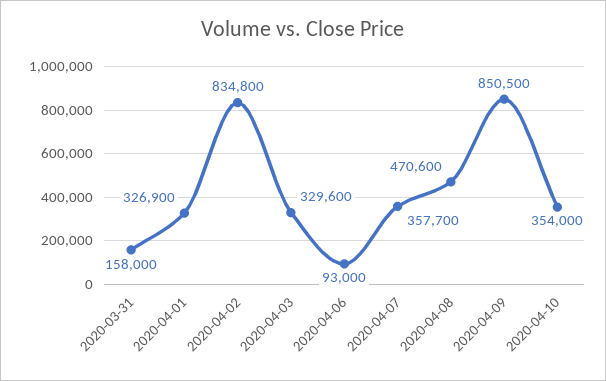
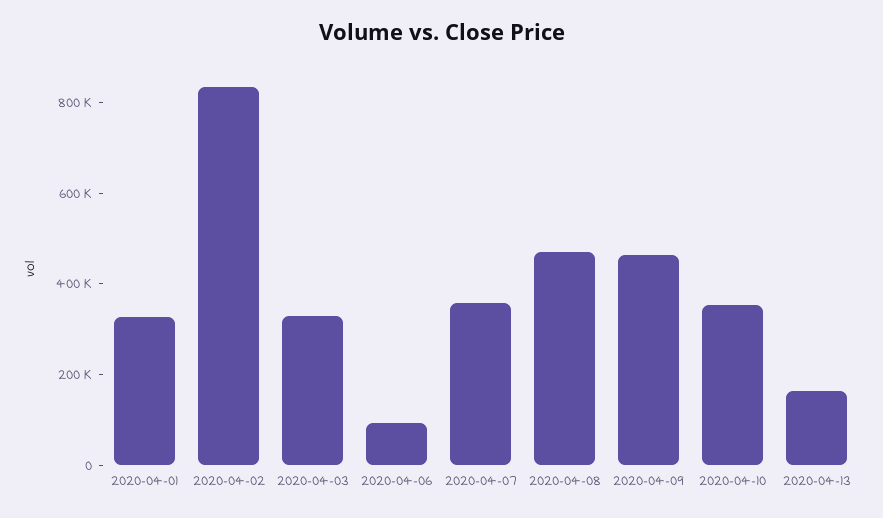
2020-03-31: 158000 -> none
2020-04-09: 850500 -> 450000
2020-04-13: none -> 150000

